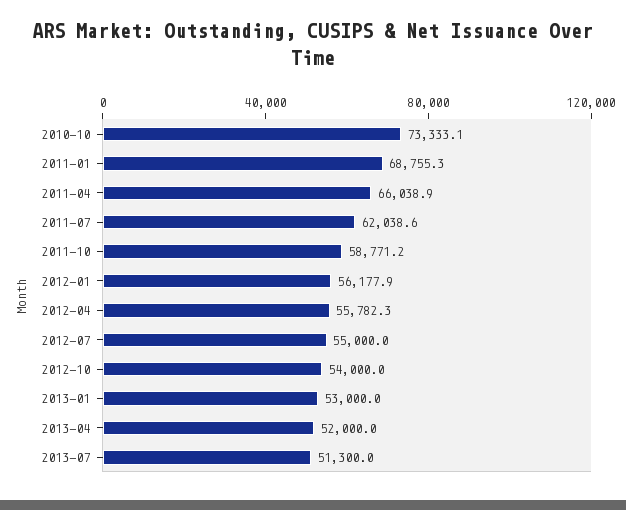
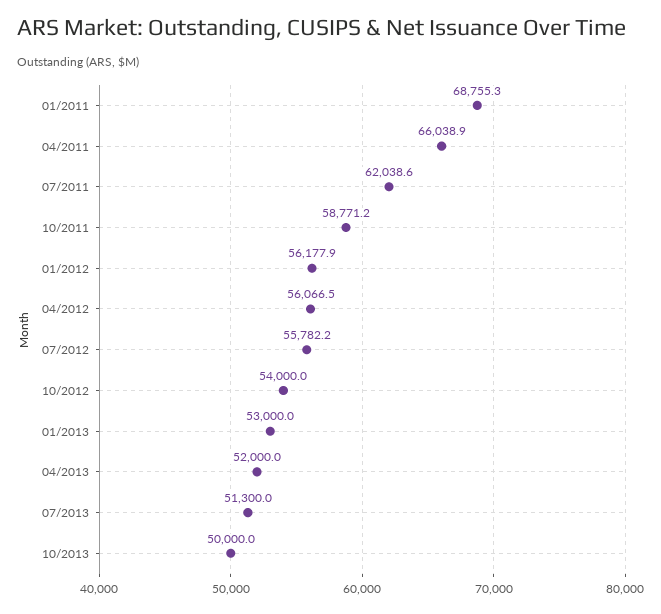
2010-10: 73333.1 -> none
2012-04: 55782.3 -> 56066.5
2012-07: 55000 -> 55782.2
10/2013: none -> 50000

